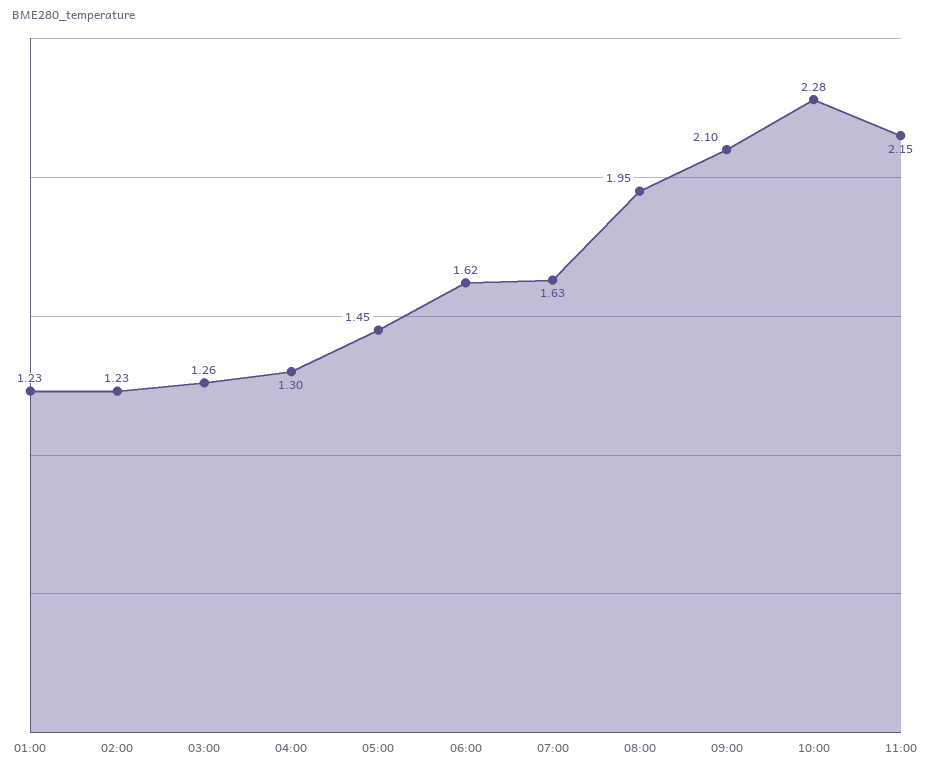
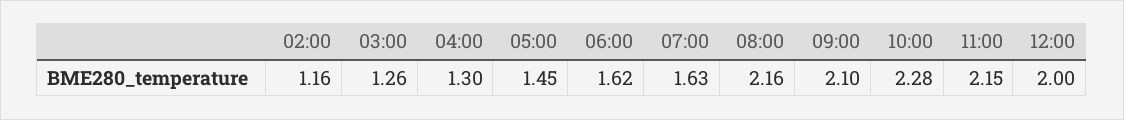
01:00: 1.23 -> none
02:00: 1.23 -> 1.16
08:00: 1.95 -> 2.16
12:00: none -> 2

